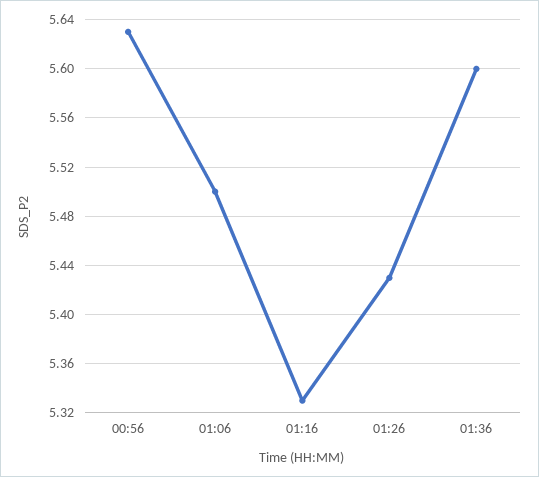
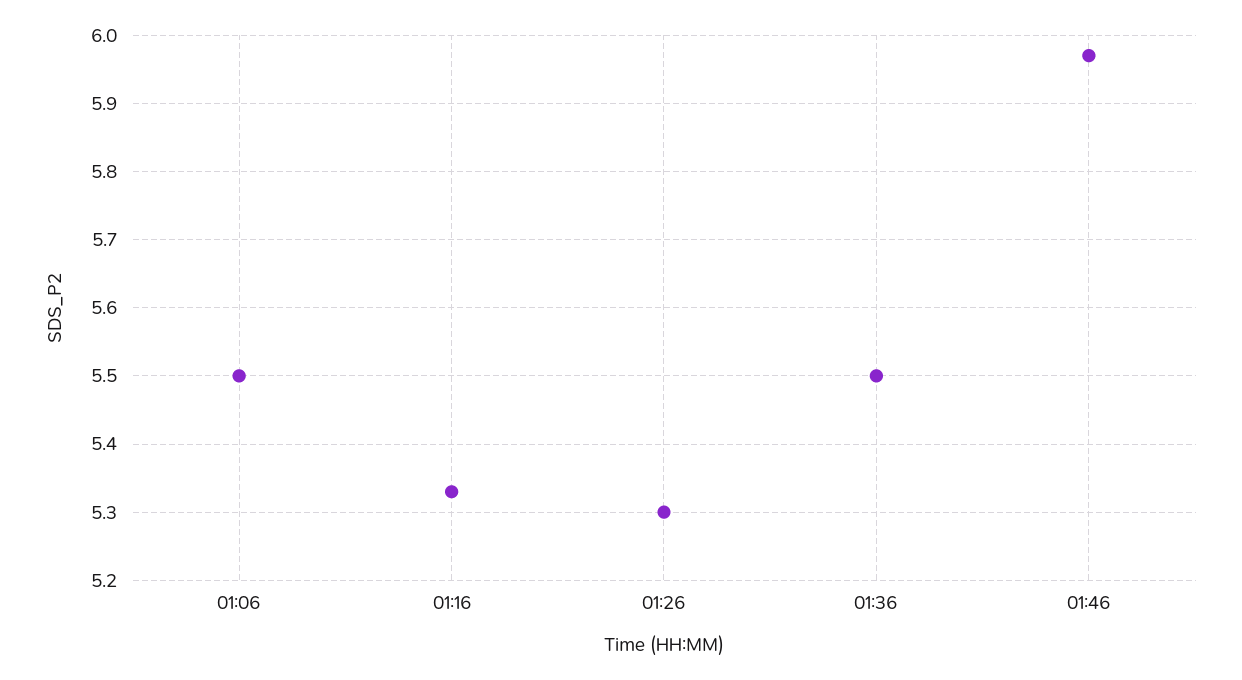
00:56: 5.63 -> none
01:26: 5.43 -> 5.3
01:36: 5.6 -> 5.5
01:46: none -> 5.97

